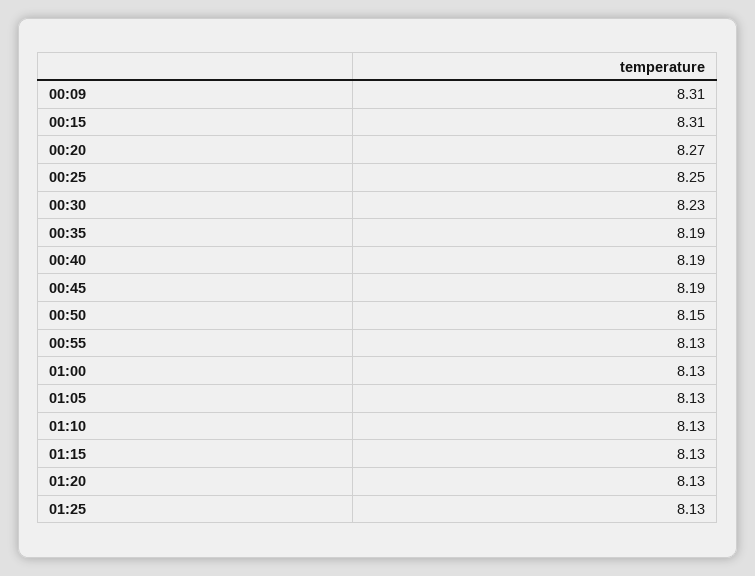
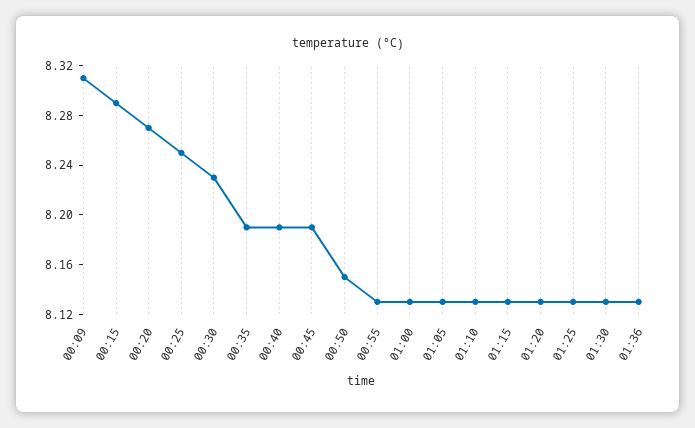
00:15: 8.31 -> 8.29
01:30: none -> 8.13
01:36: none -> 8.13

